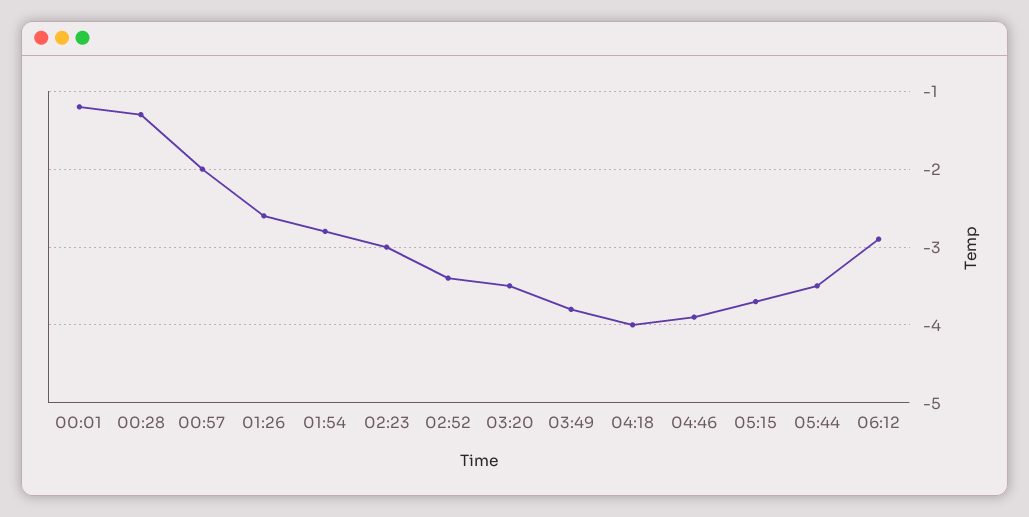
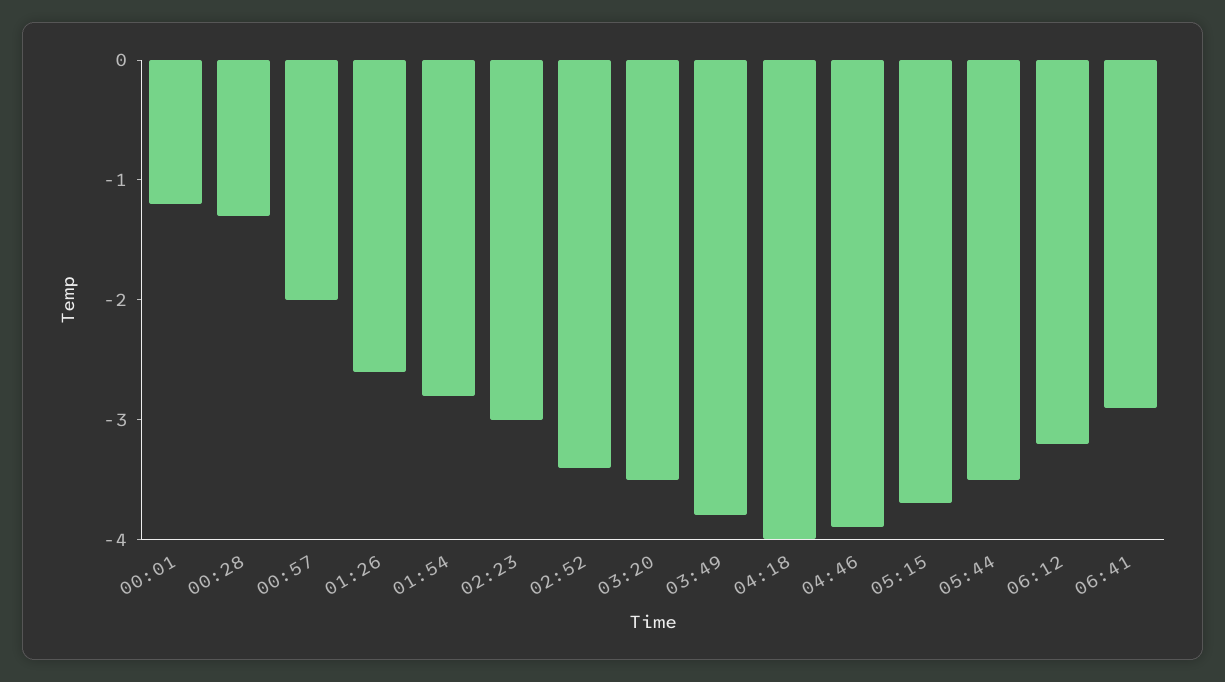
06:12: -2.9 -> -3.2
06:41: none -> -2.9

